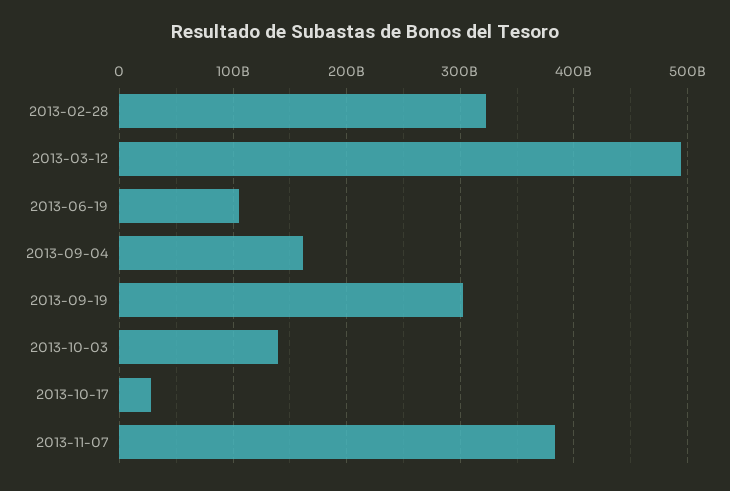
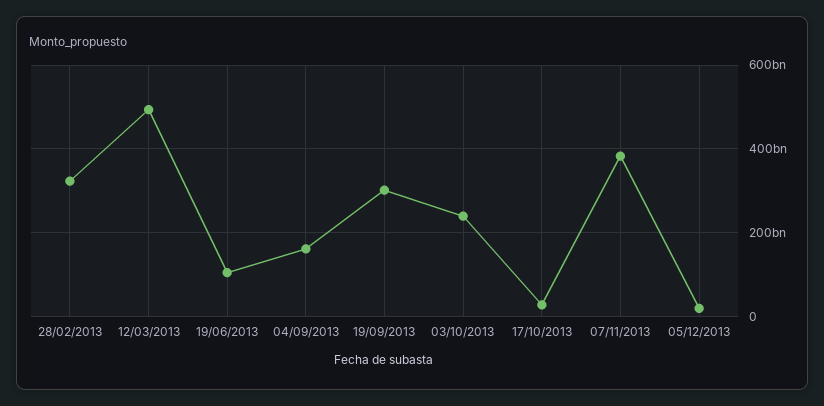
2013-10-03: 140000000000 -> 240000000000
05/12/2013: none -> 20000000000

